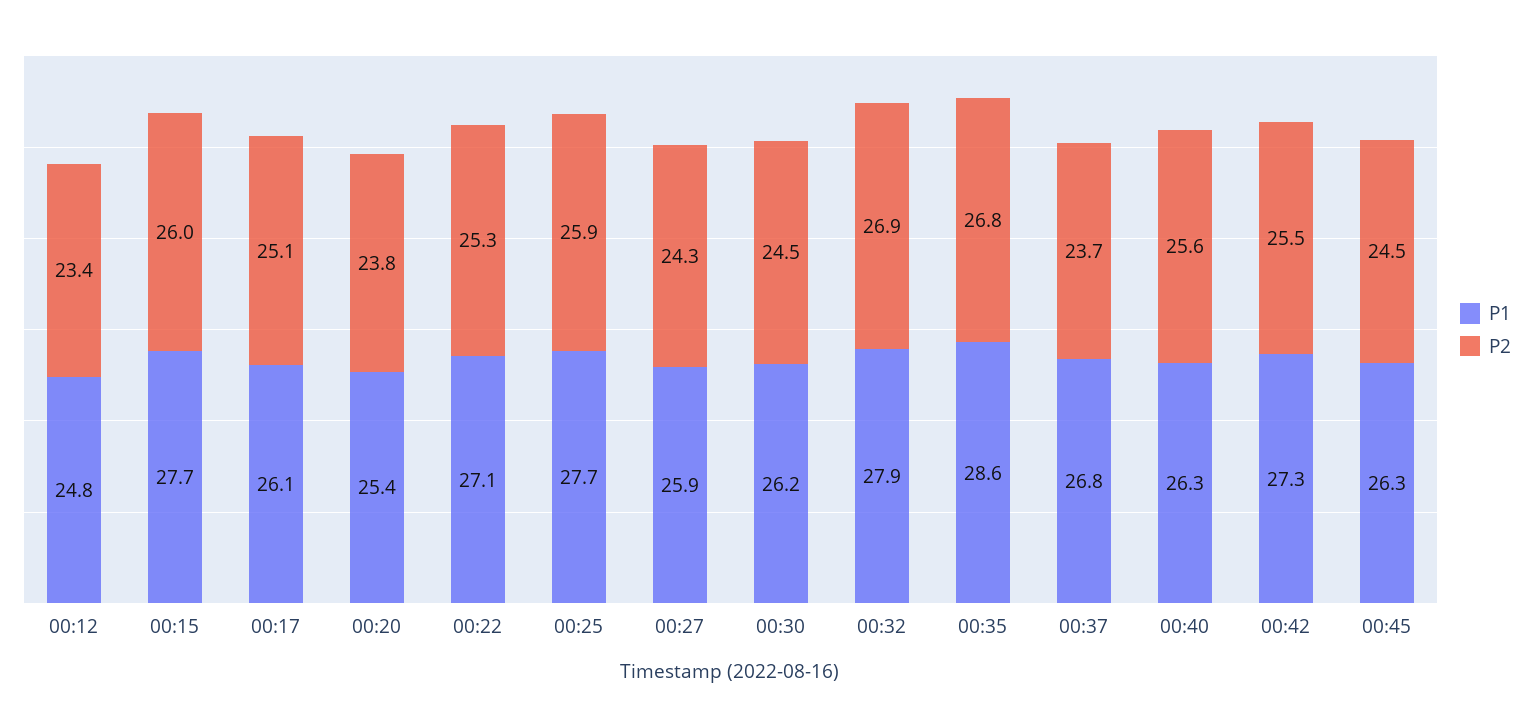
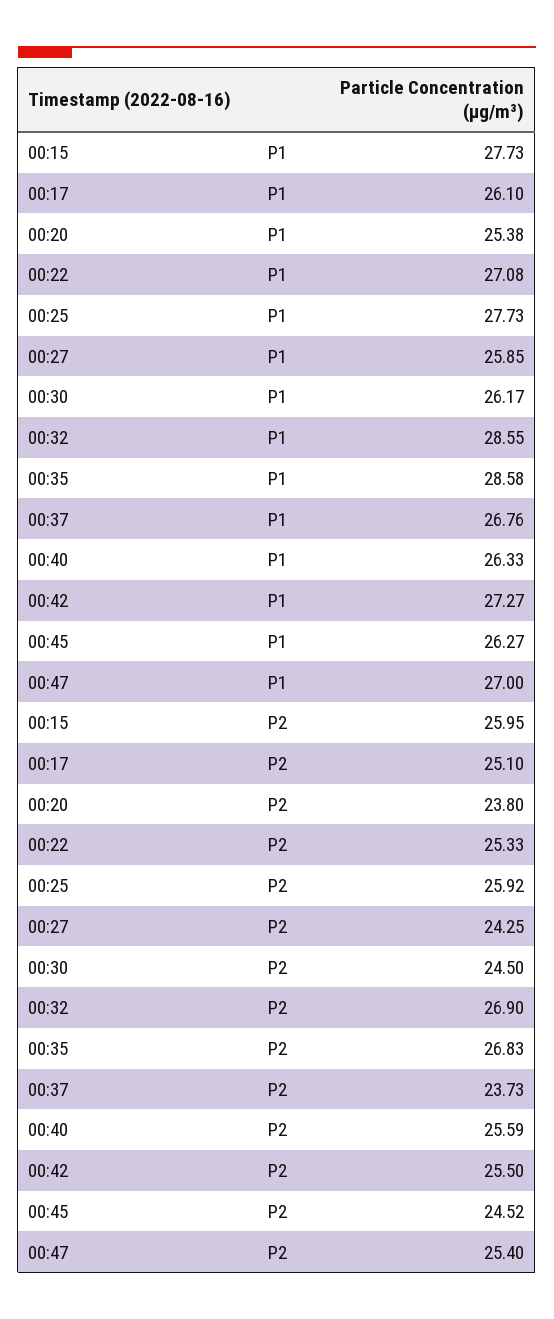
P1, 00:12: 24.8 -> none
P2, 00:12: 23.4 -> none
P1, 00:32: 27.9 -> 28.55
P1, 00:47: none -> 27
P2, 00:47: none -> 25.4

